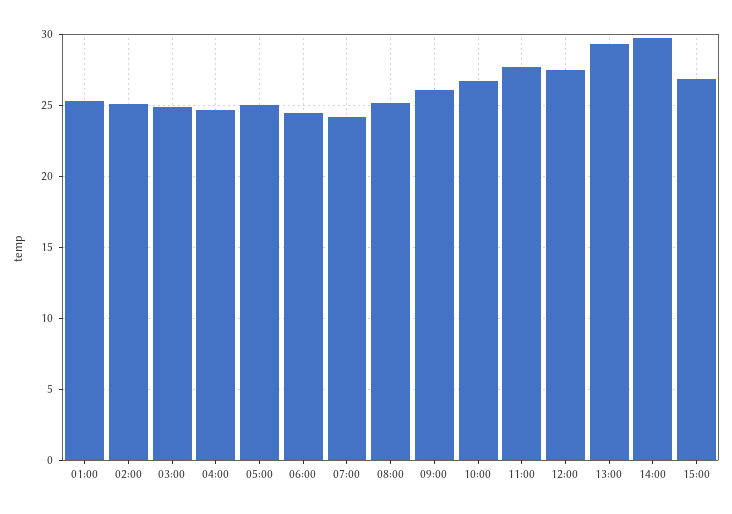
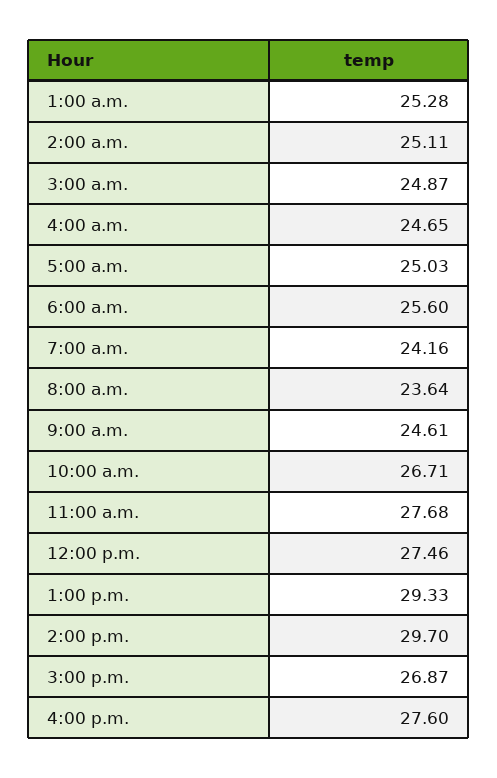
06:00: 24.5 -> 25.6
08:00: 25 -> 23.64
09:00: 26 -> 24.61
4:00 p.m.: none -> 27.6

